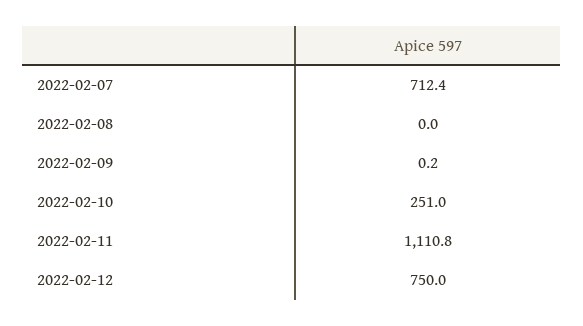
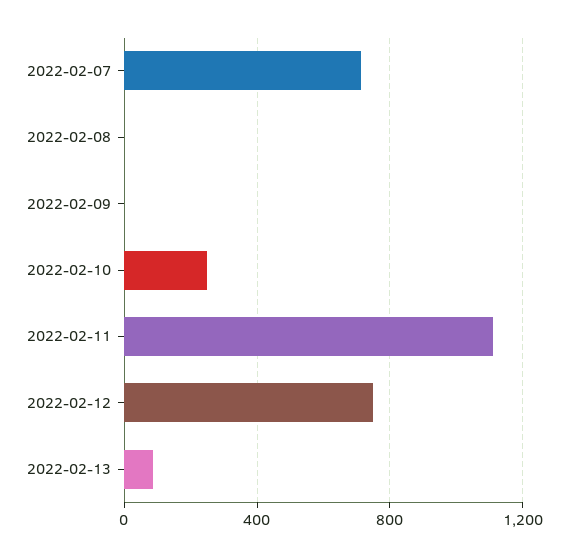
2022-02-13: none -> 100

